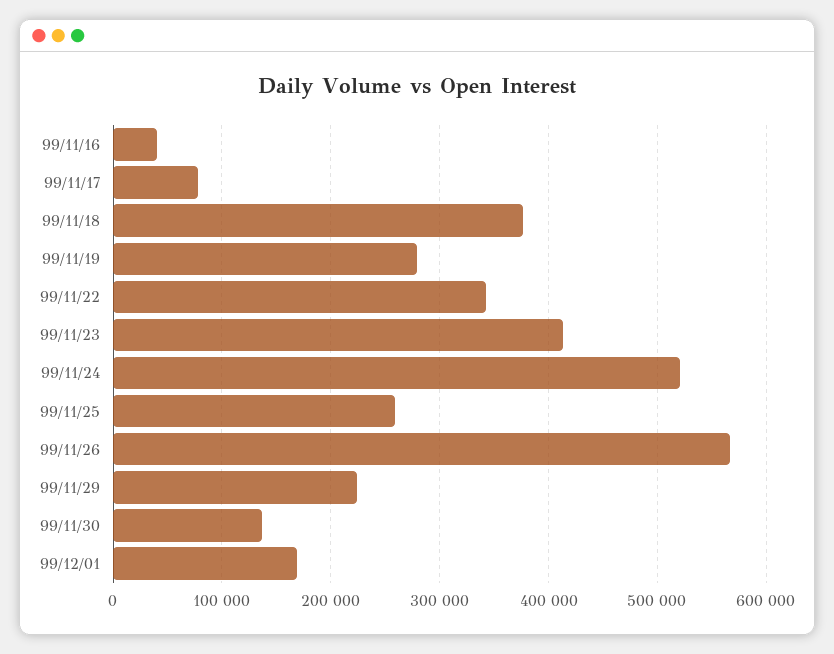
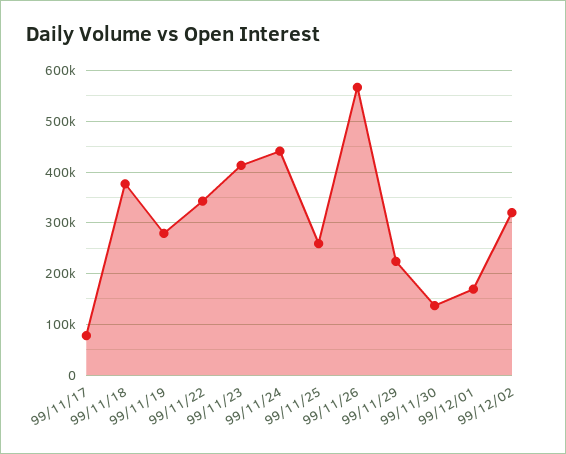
99/11/16: 40000 -> none
99/11/24: 520000 -> 440000
99/12/02: none -> 320000

